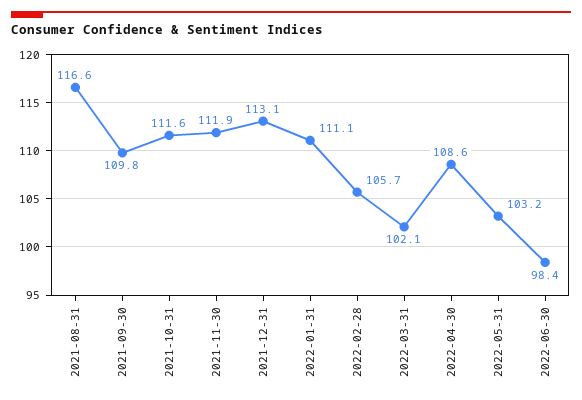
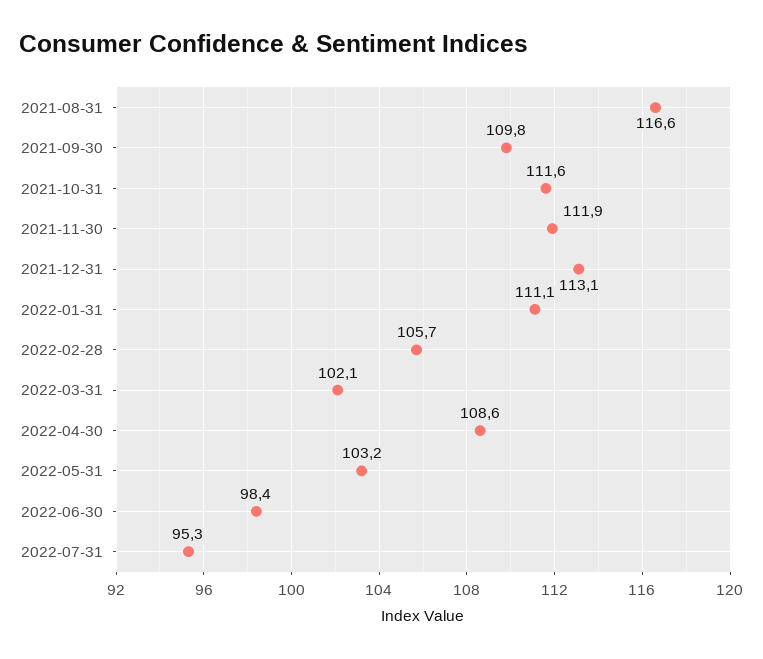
2022-07-31: none -> 95.3

